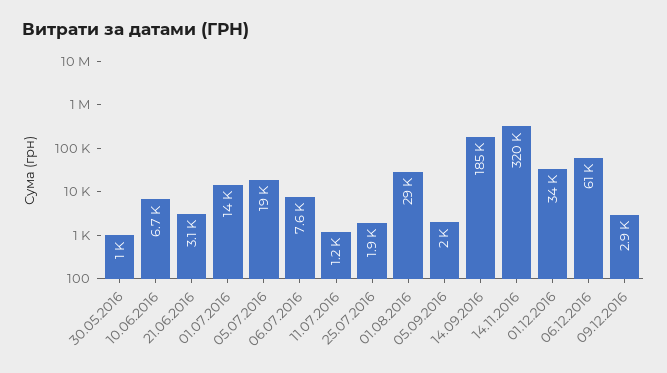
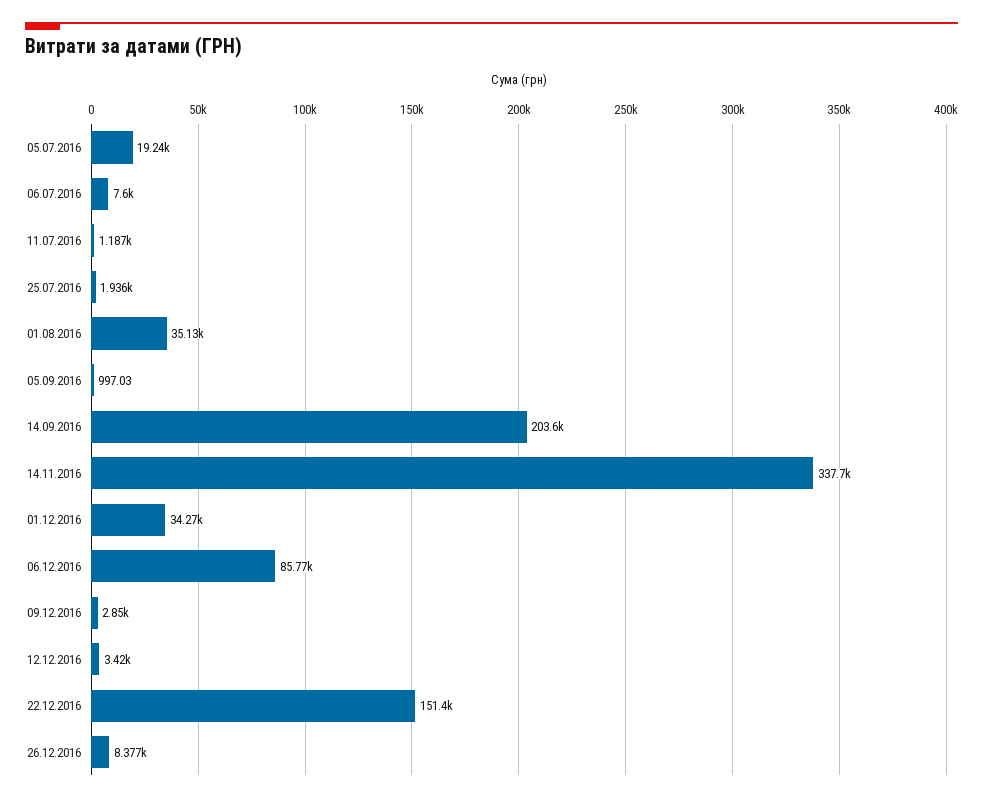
30.05.2016: 1000 -> none
10.06.2016: 6700 -> none
21.06.2016: 3100 -> none
01.07.2016: 14000 -> none
01.08.2016: 29000 -> 35130
05.09.2016: 2000 -> 997.03
14.09.2016: 185000 -> 203600
14.11.2016: 320000 -> 337700
06.12.2016: 61000 -> 85770
12.12.2016: none -> 3420
22.12.2016: none -> 151400
26.12.2016: none -> 8377

